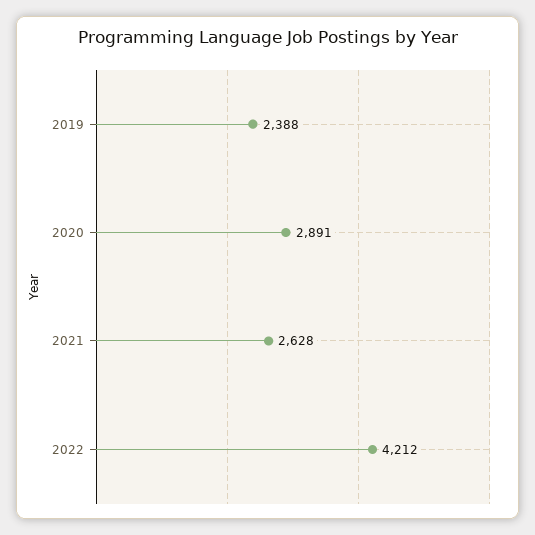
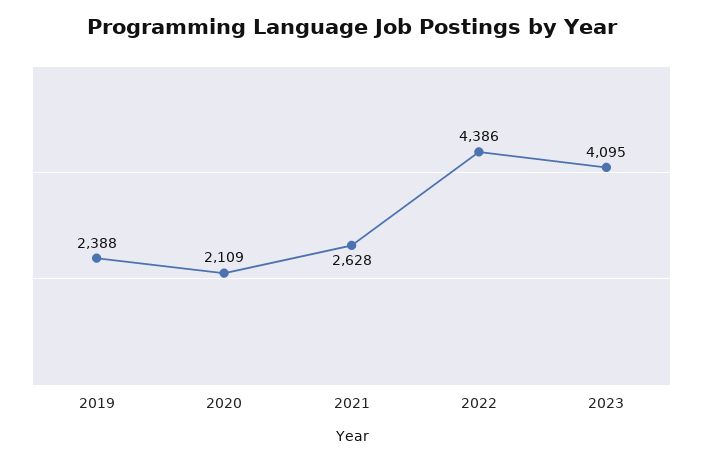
2020: 2891 -> 2109
2022: 4212 -> 4386
2023: none -> 4095

